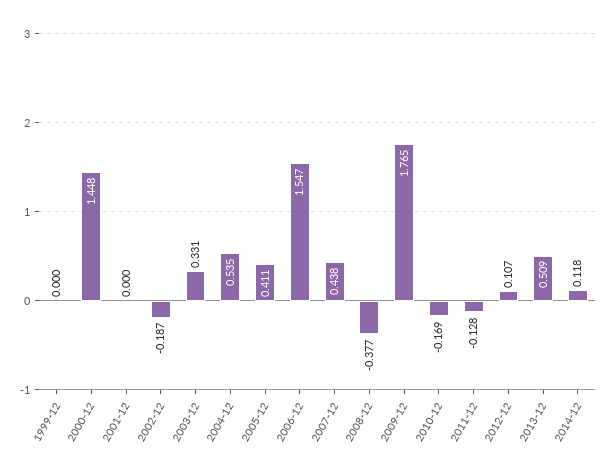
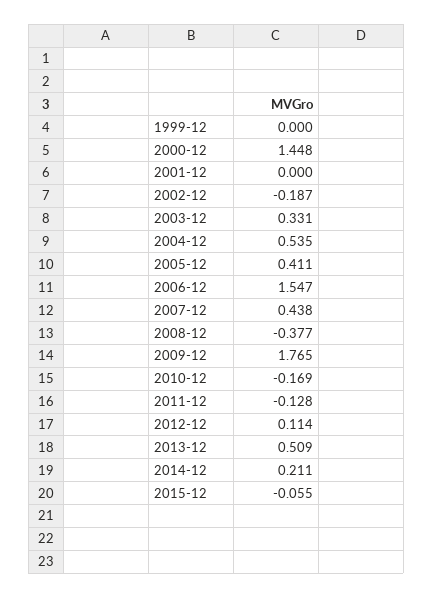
2012-12: 0.107 -> 0.114
2014-12: 0.118 -> 0.211
2015-12: none -> -0.055

